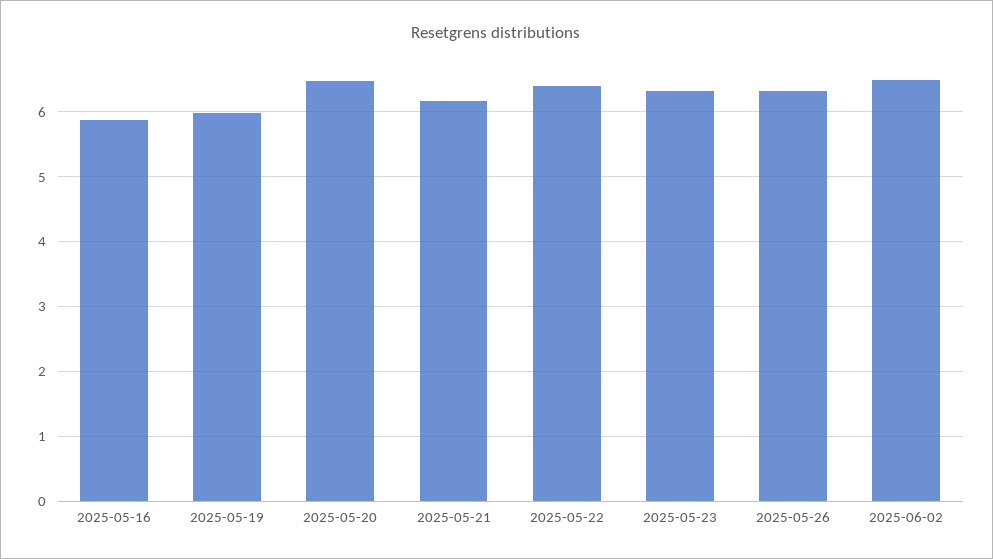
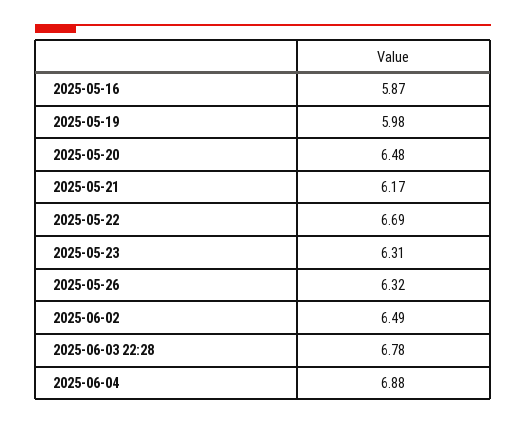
2025-05-22: 6.4 -> 6.69
2025-06-03 22:28: none -> 6.78
2025-06-04: none -> 6.88

